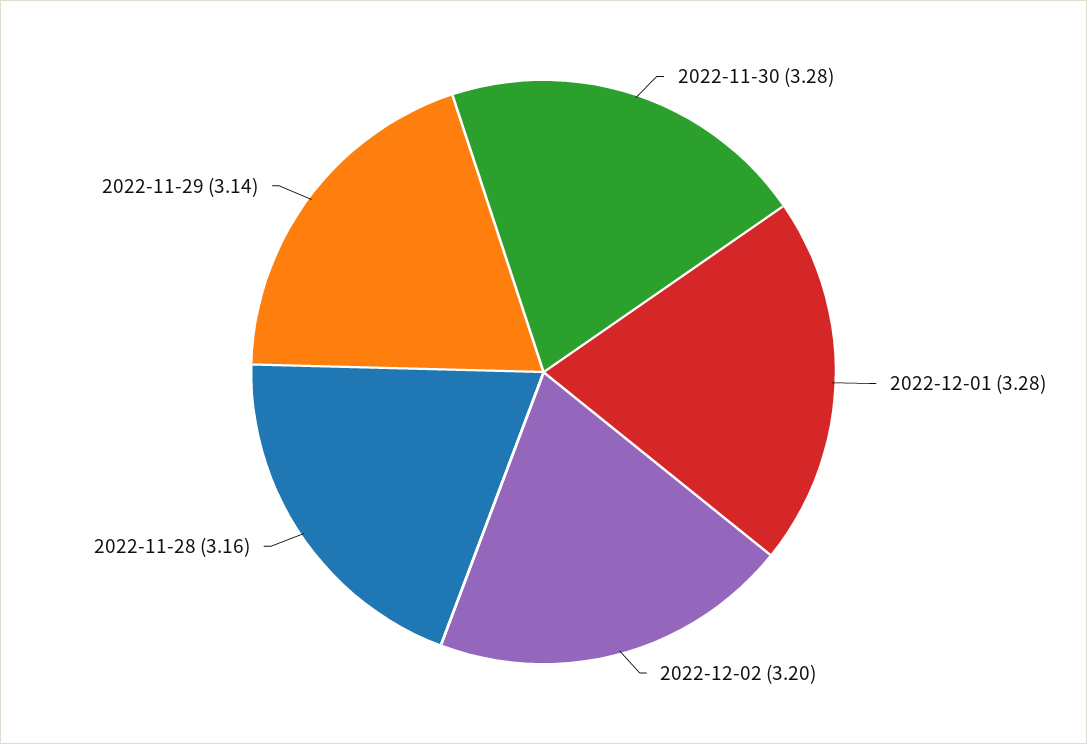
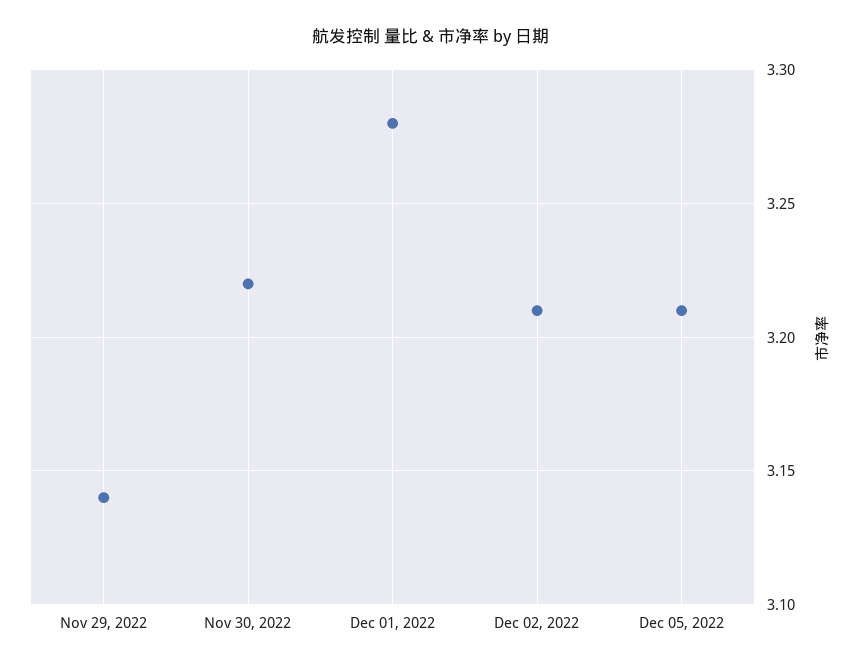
2022-11-30: 3.28 -> 3.22
2022-12-02: 3.2 -> 3.21
2022-11-28: 3.16 -> none
Dec 05, 2022: none -> 3.21

